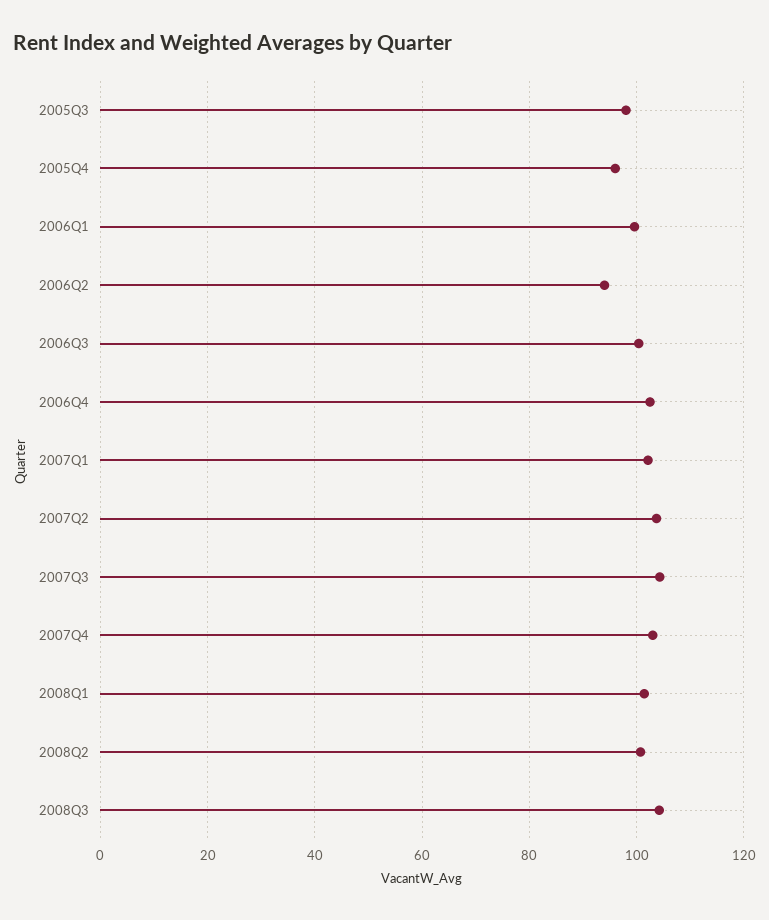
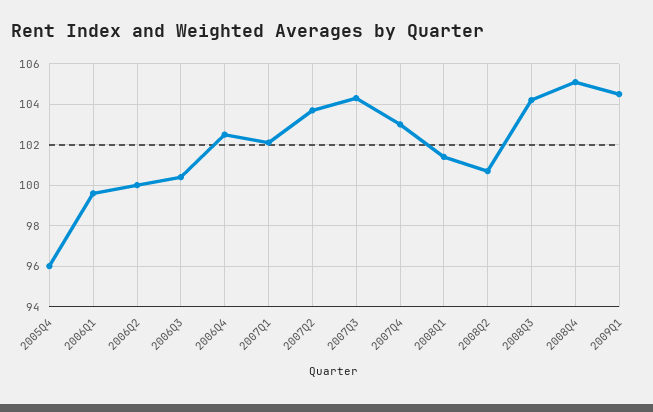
2005Q3: 98 -> none
2006Q2: 94 -> 100
2008Q4: none -> 105
2009Q1: none -> 104.5

